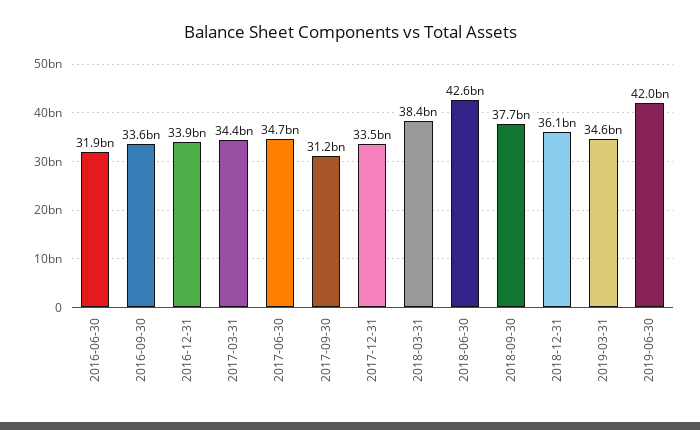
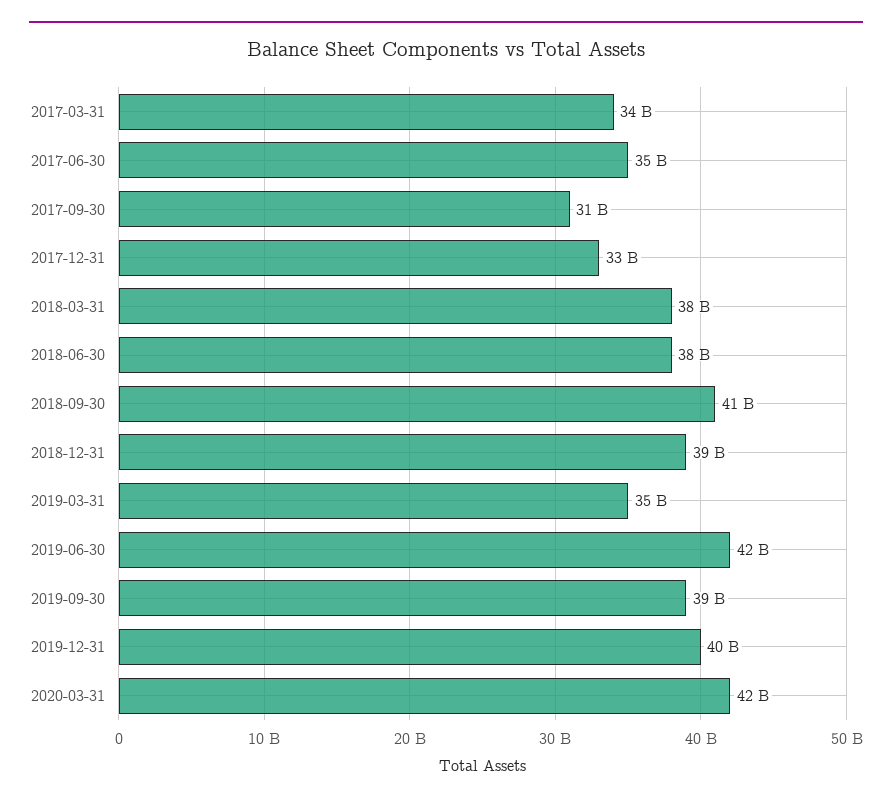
2016-06-30: 31900000000 -> none
2016-09-30: 33600000000 -> none
2016-12-31: 33900000000 -> none
2018-06-30: 42600000000 -> 38000000000
2018-09-30: 37700000000 -> 41000000000
2018-12-31: 36100000000 -> 39000000000
2019-09-30: none -> 39000000000
2019-12-31: none -> 40000000000
2020-03-31: none -> 42000000000

